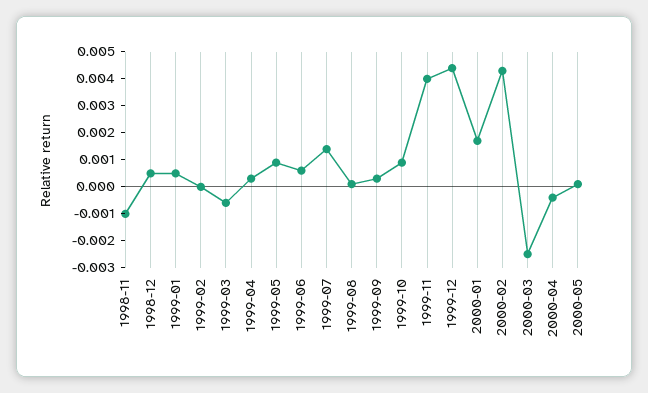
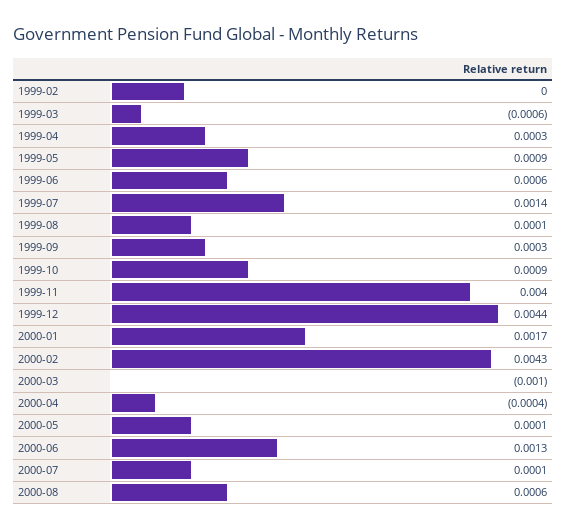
1998-11: -0.001 -> none
1998-12: 0.0005 -> none
1999-01: 0.0005 -> none
2000-03: -0.0025 -> -0.001
2000-06: none -> 0.0013
2000-07: none -> 0.0001
2000-08: none -> 0.0006

